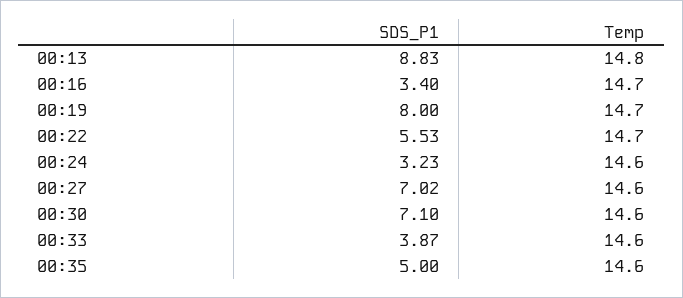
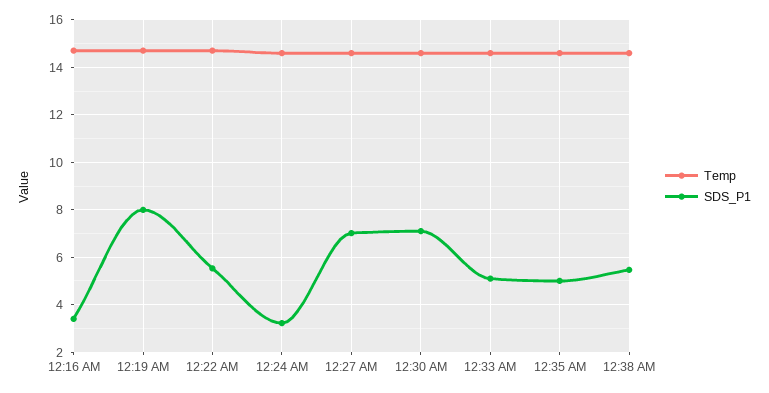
SDS_P1, 00:13: 8.83 -> none
Temp, 00:13: 14.8 -> none
SDS_P1, 00:33: 3.87 -> 5
Temp, 12:38 AM: none -> 14.5
SDS_P1, 12:38 AM: none -> 5.5

